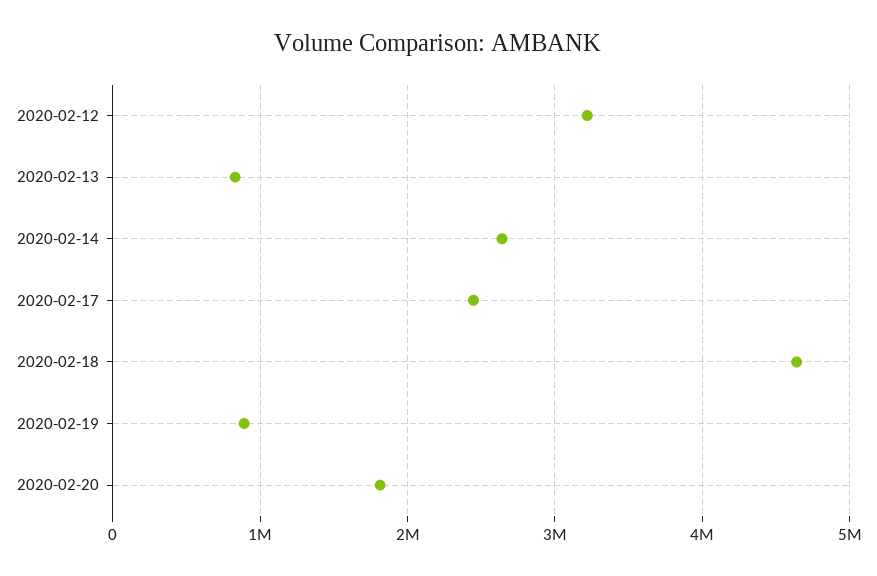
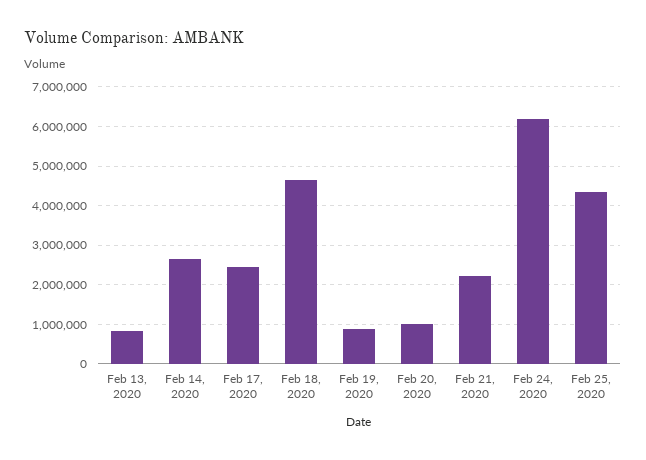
2020-02-12: 3200000 -> none
2020-02-20: 1800000 -> 1000000
Feb 21, 2020: none -> 2200000
Feb 24, 2020: none -> 6200000
Feb 25, 2020: none -> 4400000

